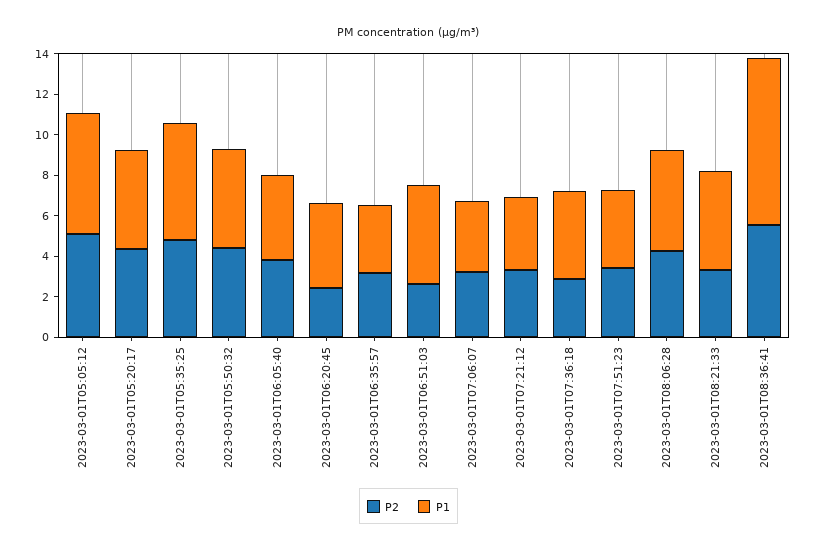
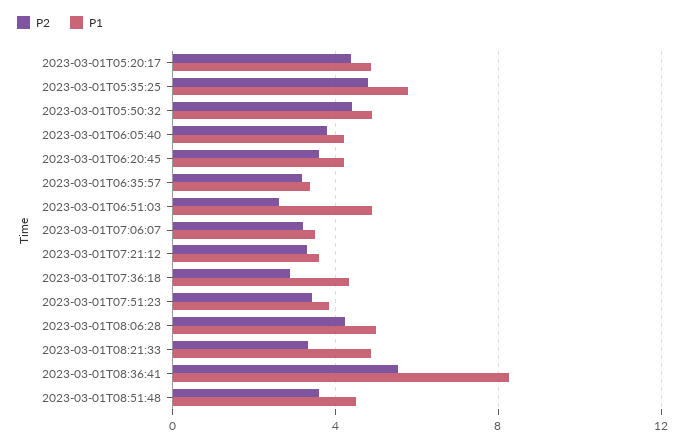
P2, 2023-03-01T05:05:12: 5 -> none
P1, 2023-03-01T05:05:12: 6 -> none
P2, 2023-03-01T06:20:45: 2.5 -> 3.5
P2, 2023-03-01T08:51:48: none -> 3.5
P1, 2023-03-01T08:51:48: none -> 4.5

